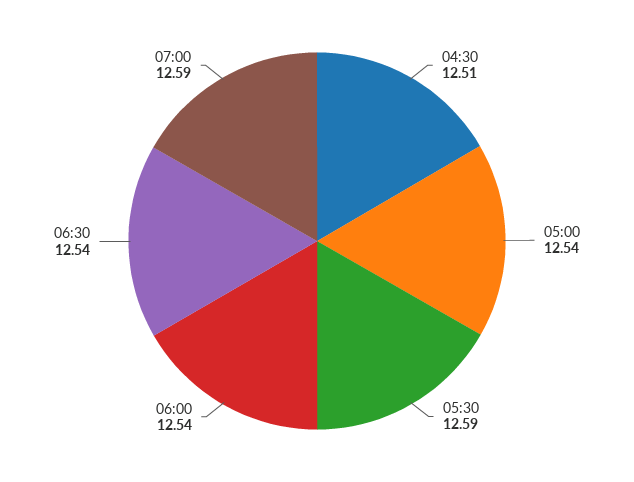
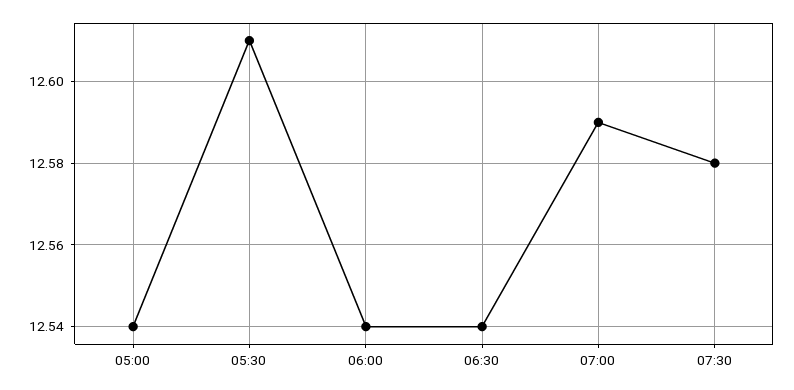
04:30: 12.51 -> none
05:30: 12.59 -> 12.61
07:30: none -> 12.58

